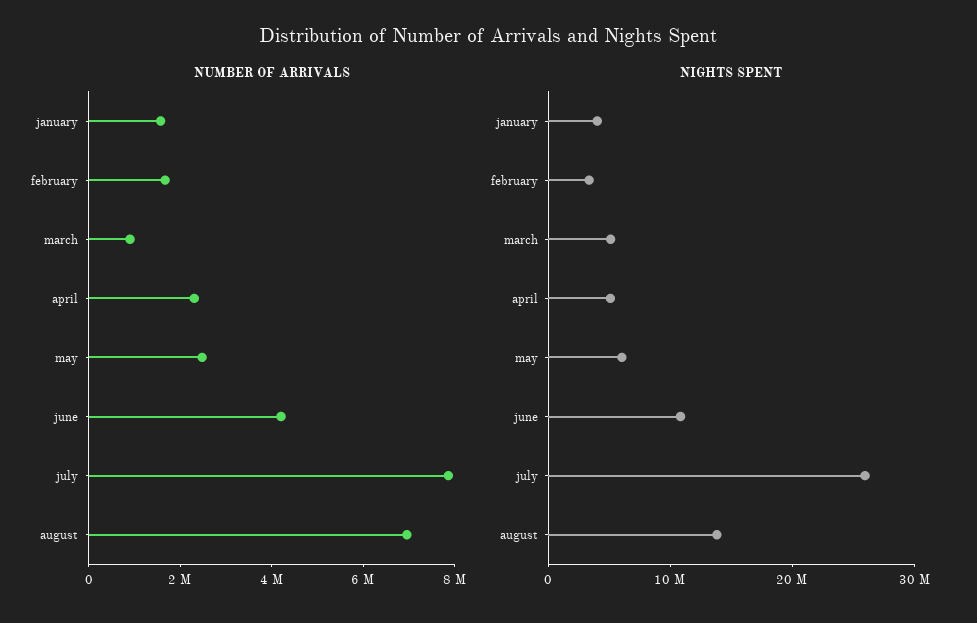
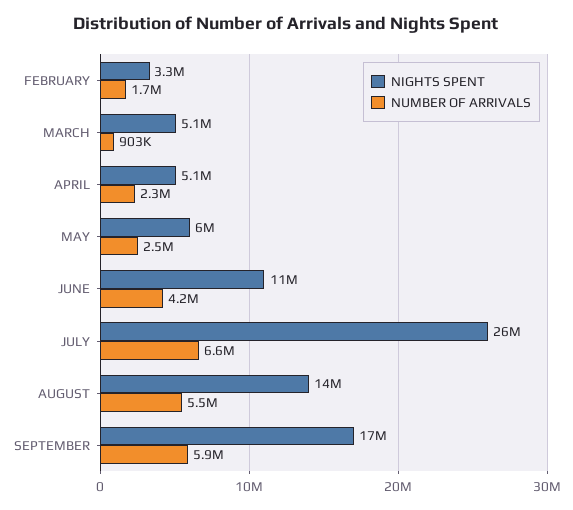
NUMBER OF ARRIVALS, january: 1500000 -> none
NUMBER OF ARRIVALS, july: 8000000 -> 6600000
NUMBER OF ARRIVALS, august: 7000000 -> 5500000
NIGHTS SPENT, january: 4000000 -> none
NIGHTS SPENT, SEPTEMBER: none -> 17000000
NUMBER OF ARRIVALS, SEPTEMBER: none -> 5900000

